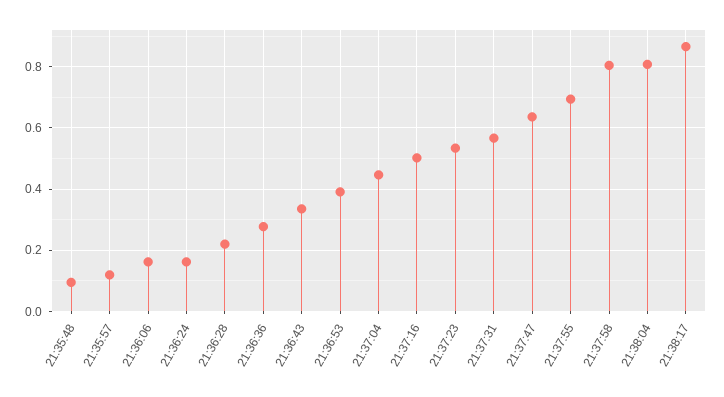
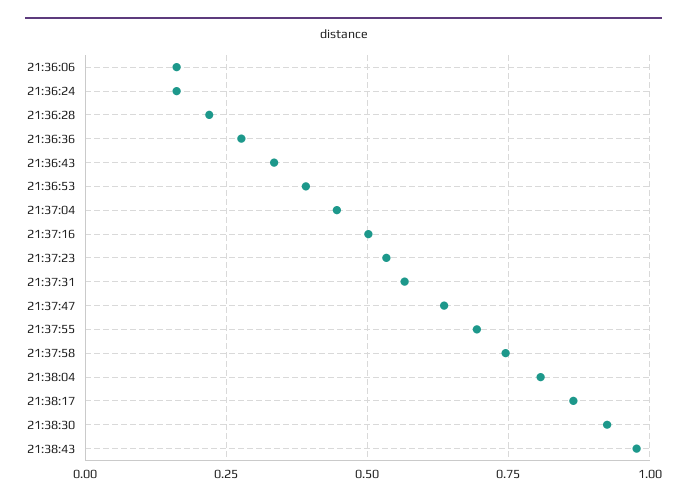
21:35:48: 0.1 -> none
21:35:57: 0.12 -> none
21:37:58: 0.8 -> 0.75
21:38:30: none -> 0.925
21:38:43: none -> 0.975

